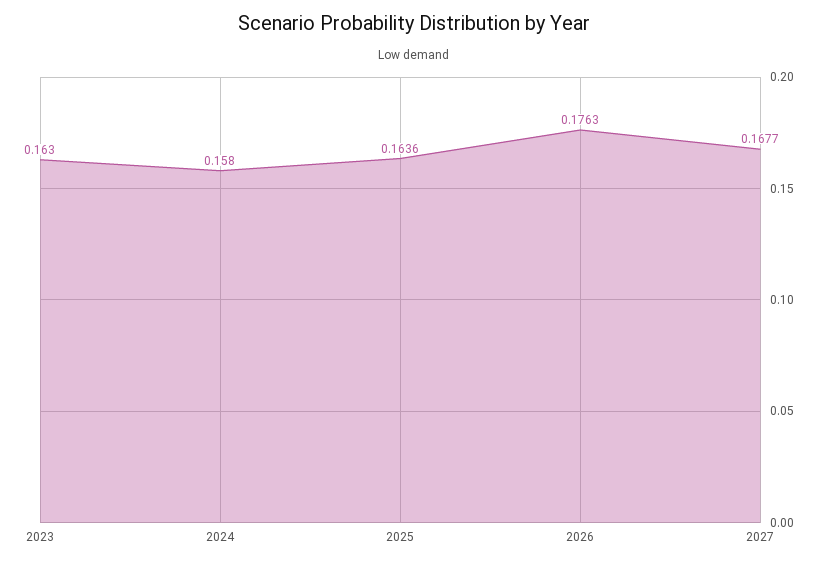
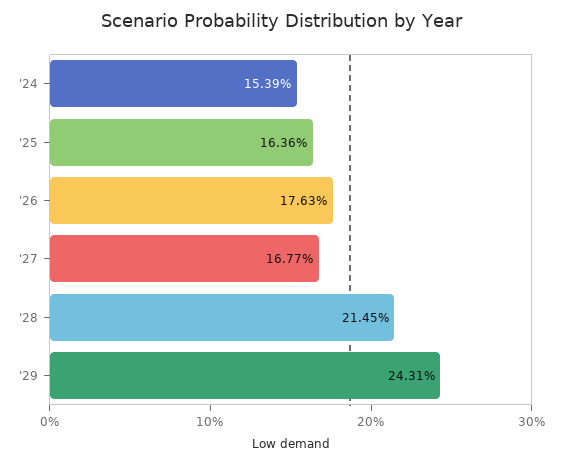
2023: 0.163 -> none
2024: 0.158 -> 0.1539
'28: none -> 0.2145
'29: none -> 0.2431

